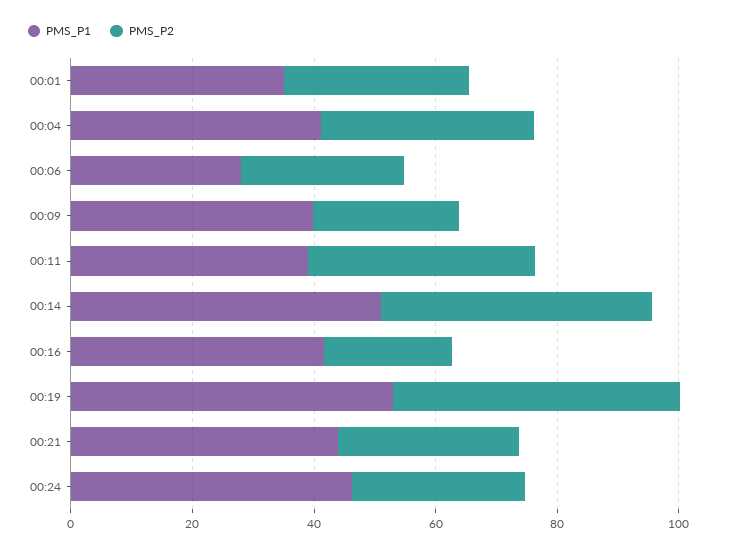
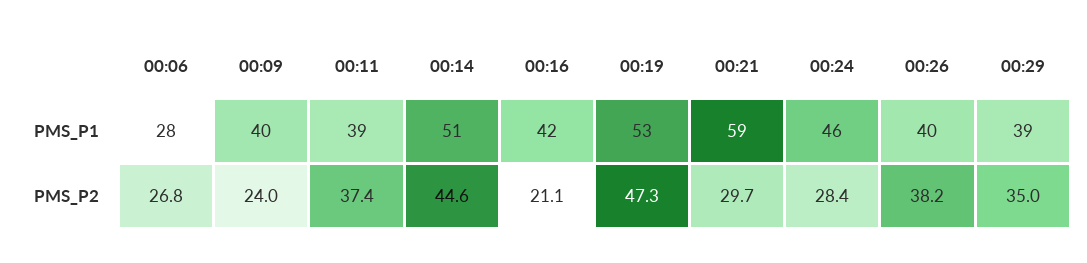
PMS_P1, 00:01: 35 -> none
PMS_P2, 00:01: 30 -> none
PMS_P1, 00:04: 40 -> none
PMS_P2, 00:04: 35 -> none
PMS_P1, 00:21: 45 -> 59
PMS_P1, 00:26: none -> 40
PMS_P1, 00:29: none -> 39
PMS_P2, 00:26: none -> 38.2
PMS_P2, 00:29: none -> 35

